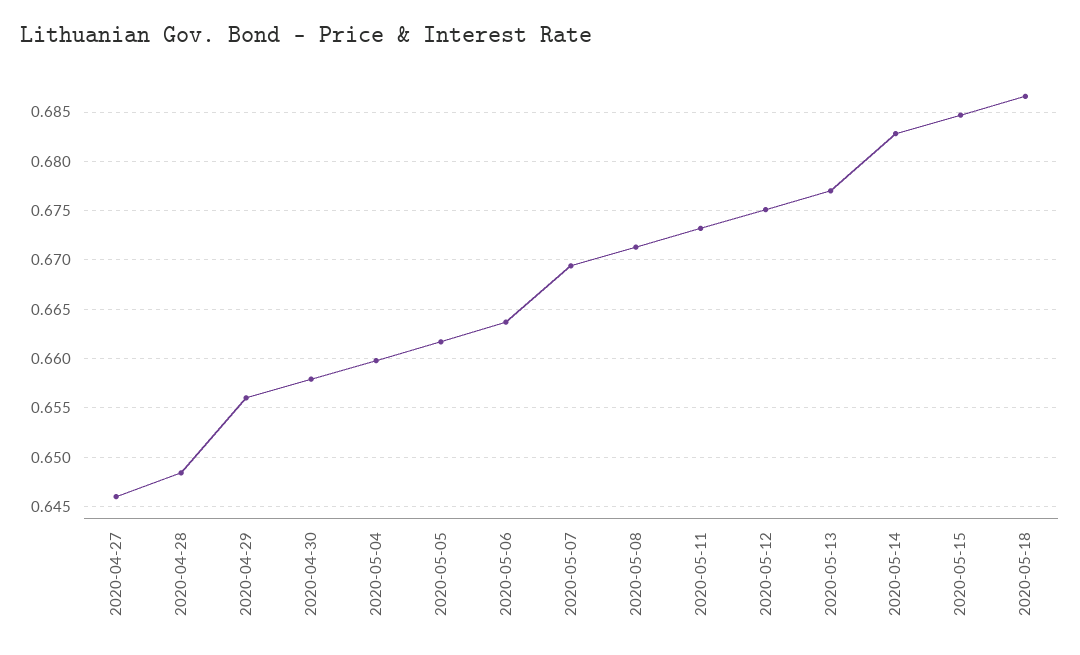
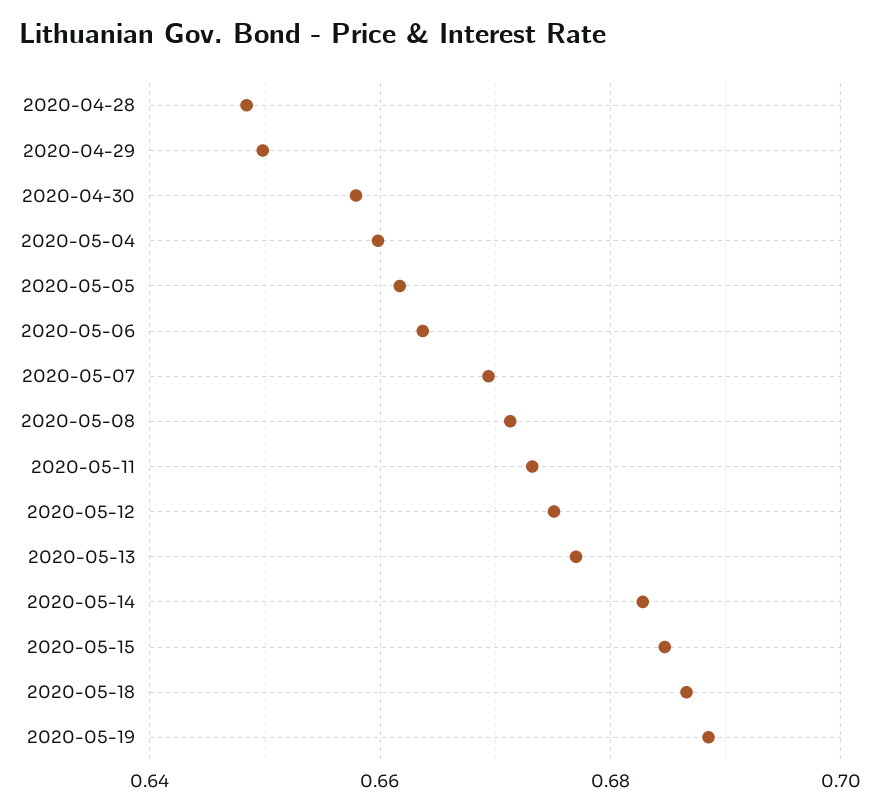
2020-04-27: 0.646 -> none
2020-04-29: 0.656 -> 0.65
2020-05-19: none -> 0.688

